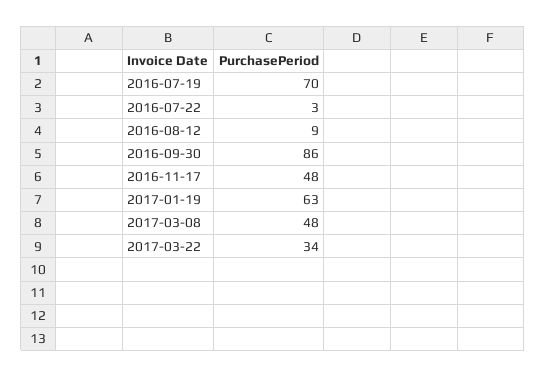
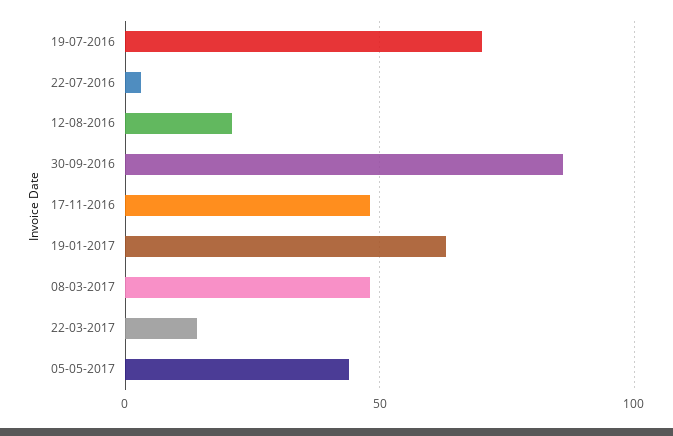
2016-08-12: 9 -> 20
2017-03-22: 34 -> 15
05-05-2017: none -> 45

